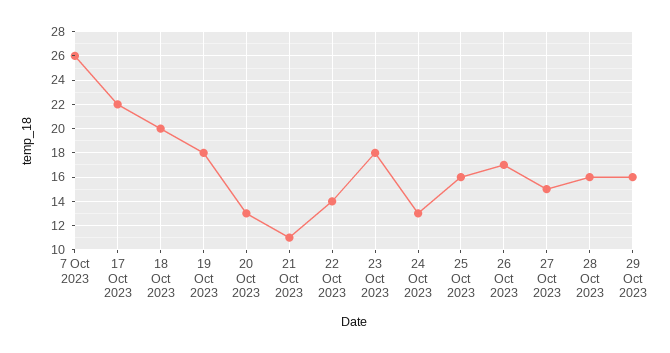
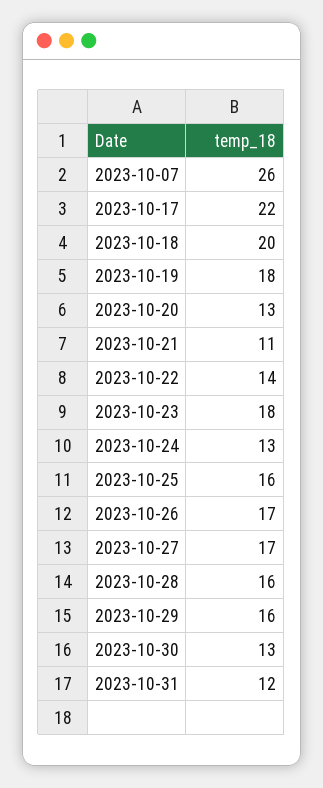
27 Oct 2023: 15 -> 17
2023-10-30: none -> 13
2023-10-31: none -> 12

